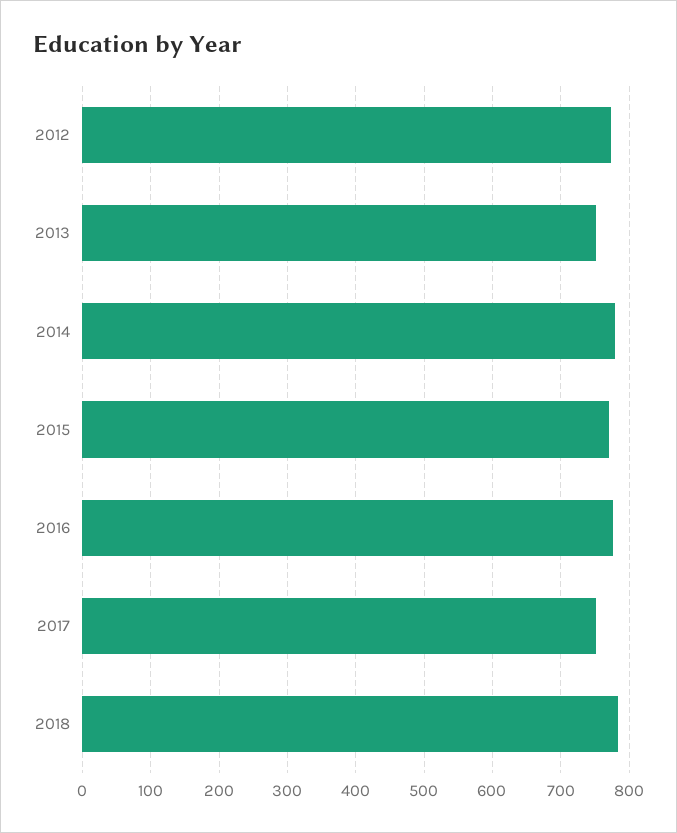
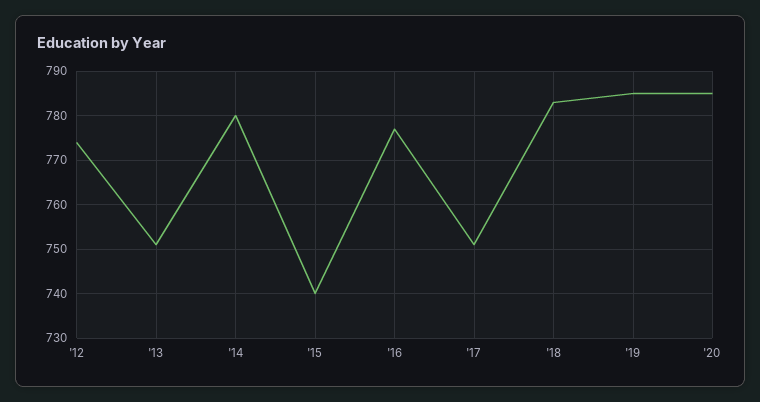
2015: 770 -> 740
'19: none -> 785
'20: none -> 785

